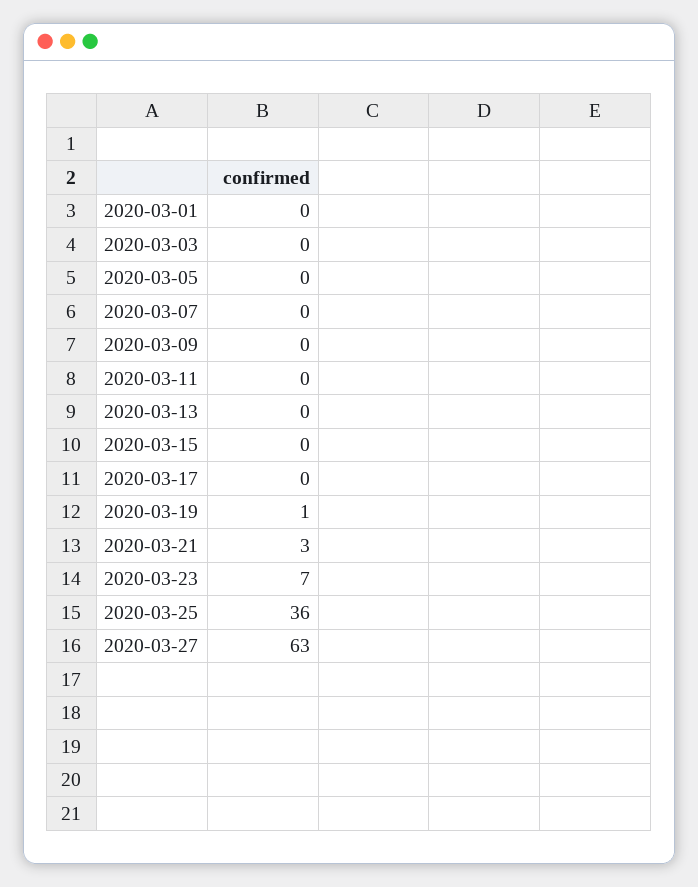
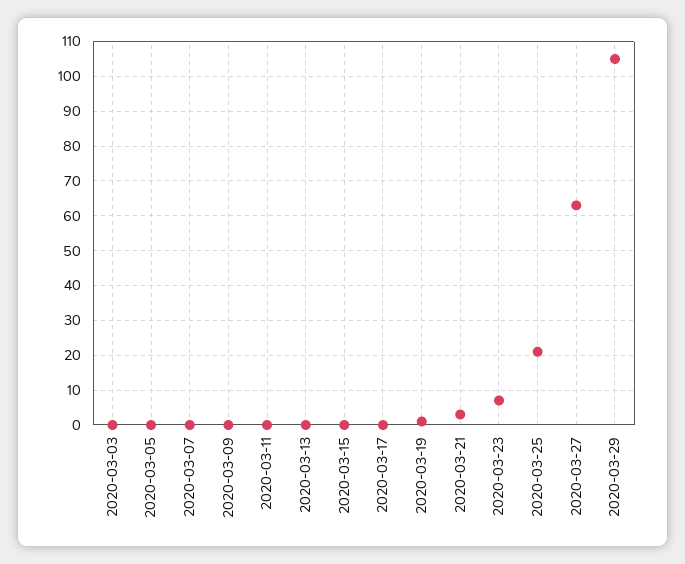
2020-03-01: 0 -> none
2020-03-25: 36 -> 20
2020-03-29: none -> 105

